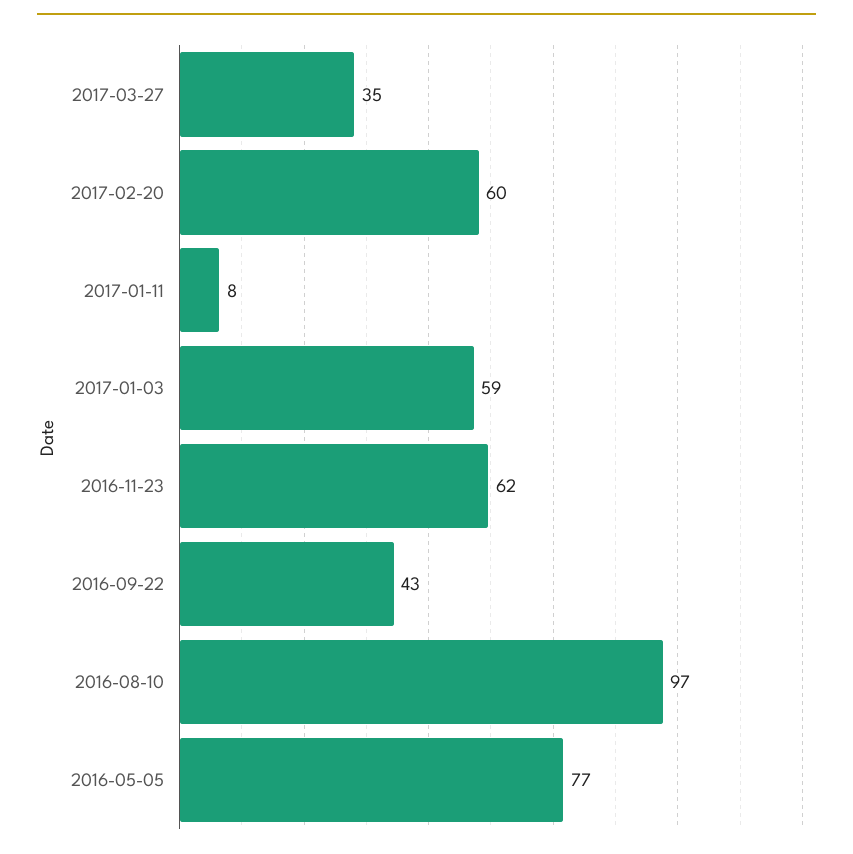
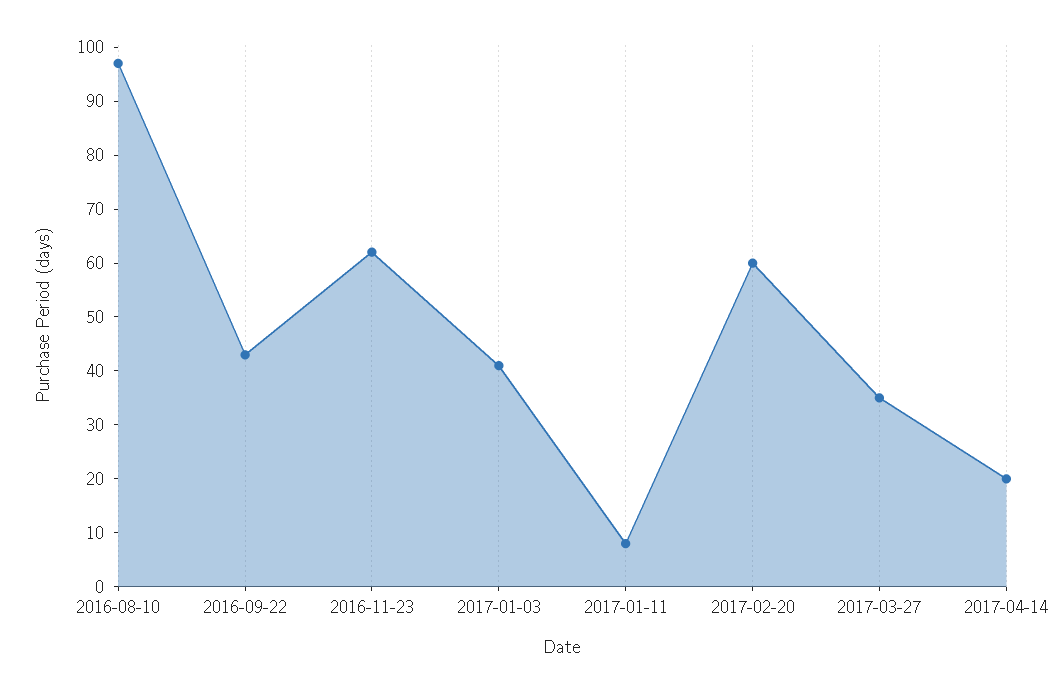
2017-01-03: 59 -> 40
2016-05-05: 77 -> none
2017-04-14: none -> 20

